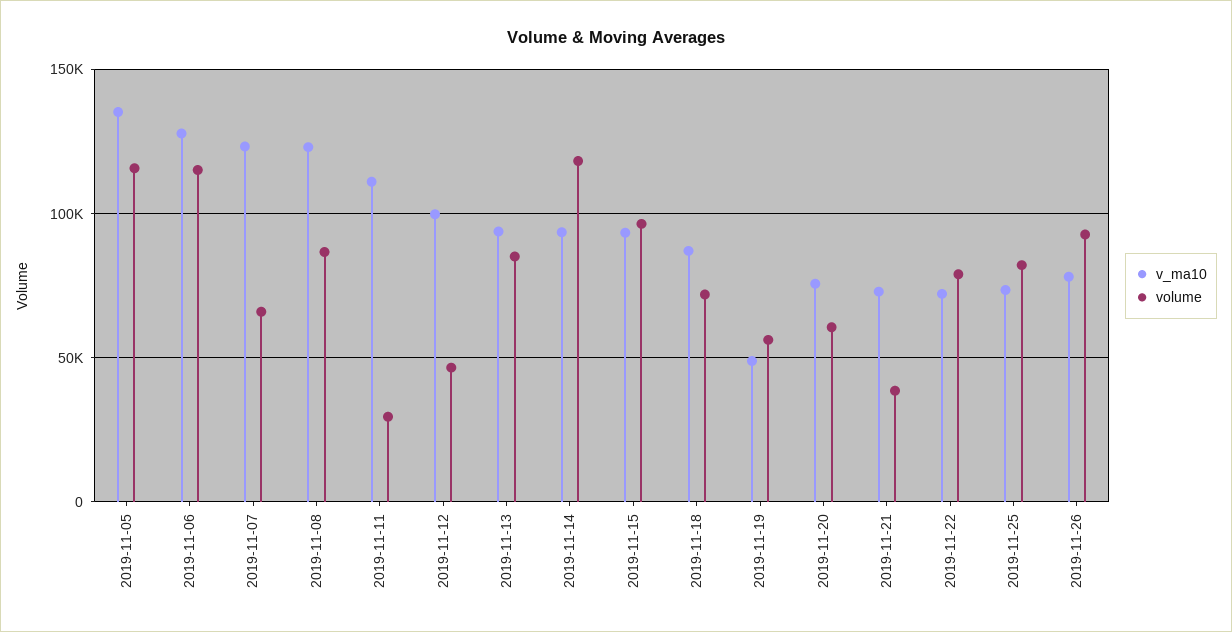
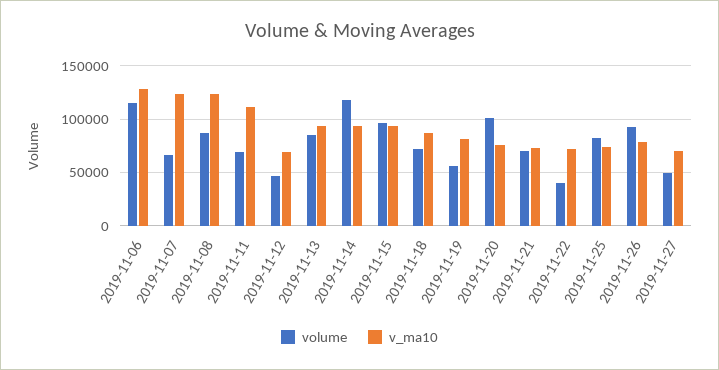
v_ma10, 2019-11-05: 135000 -> none
volume, 2019-11-05: 115000 -> none
volume, 2019-11-11: 30000 -> 70000
v_ma10, 2019-11-12: 100000 -> 70000
v_ma10, 2019-11-19: 50000 -> 80000
volume, 2019-11-20: 60000 -> 100000
volume, 2019-11-21: 40000 -> 70000
volume, 2019-11-22: 80000 -> 40000
volume, 2019-11-27: none -> 50000
v_ma10, 2019-11-27: none -> 70000

